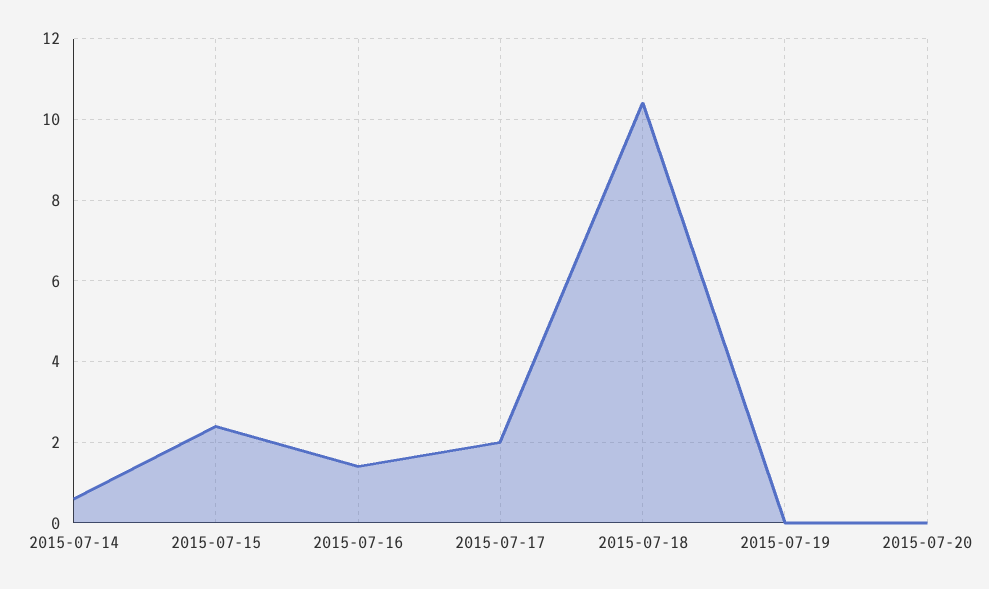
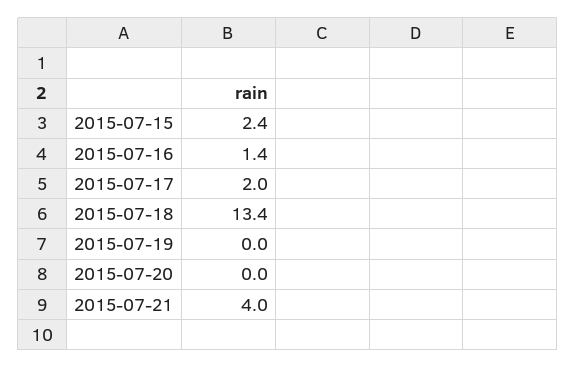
2015-07-14: 0.5 -> none
2015-07-18: 10.5 -> 13.4
2015-07-21: none -> 4

